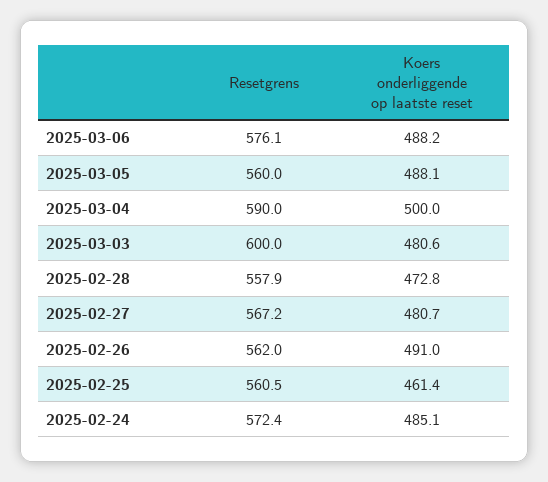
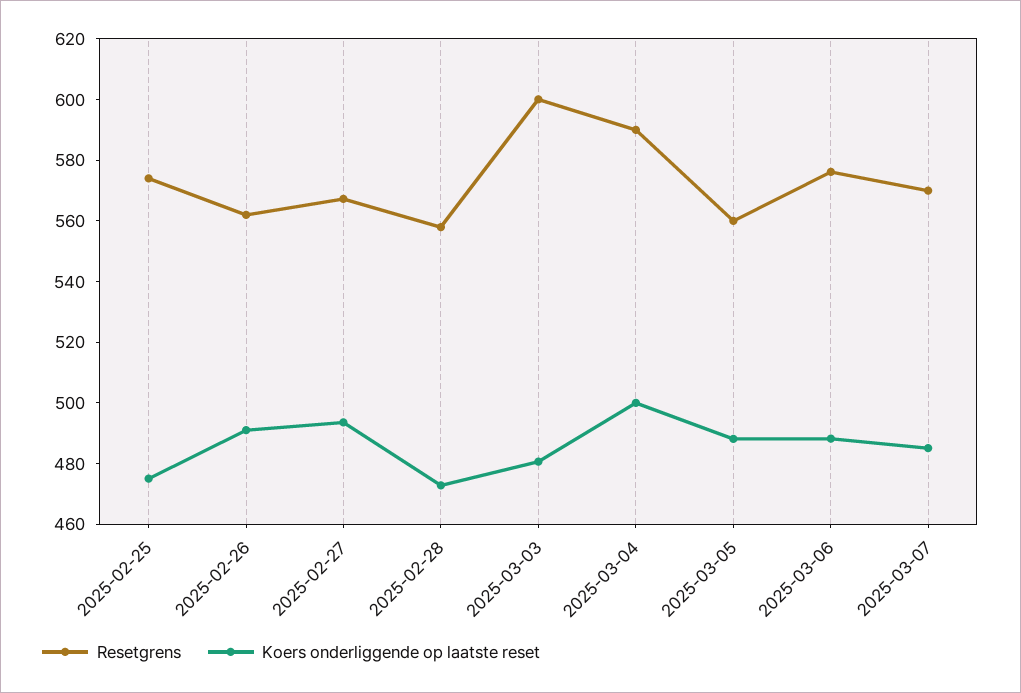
Koers onderliggende op laatste reset, 2025-02-27: 480.7 -> 495
Resetgrens, 2025-02-25: 560.5 -> 575
Koers onderliggende op laatste reset, 2025-02-25: 461.4 -> 475
Resetgrens, 2025-02-24: 572.4 -> none
Koers onderliggende op laatste reset, 2025-02-24: 485.1 -> none
Resetgrens, 2025-03-07: none -> 570
Koers onderliggende op laatste reset, 2025-03-07: none -> 485

